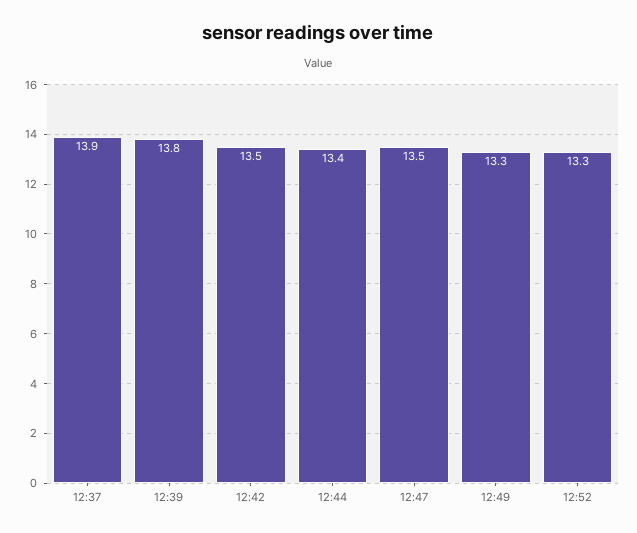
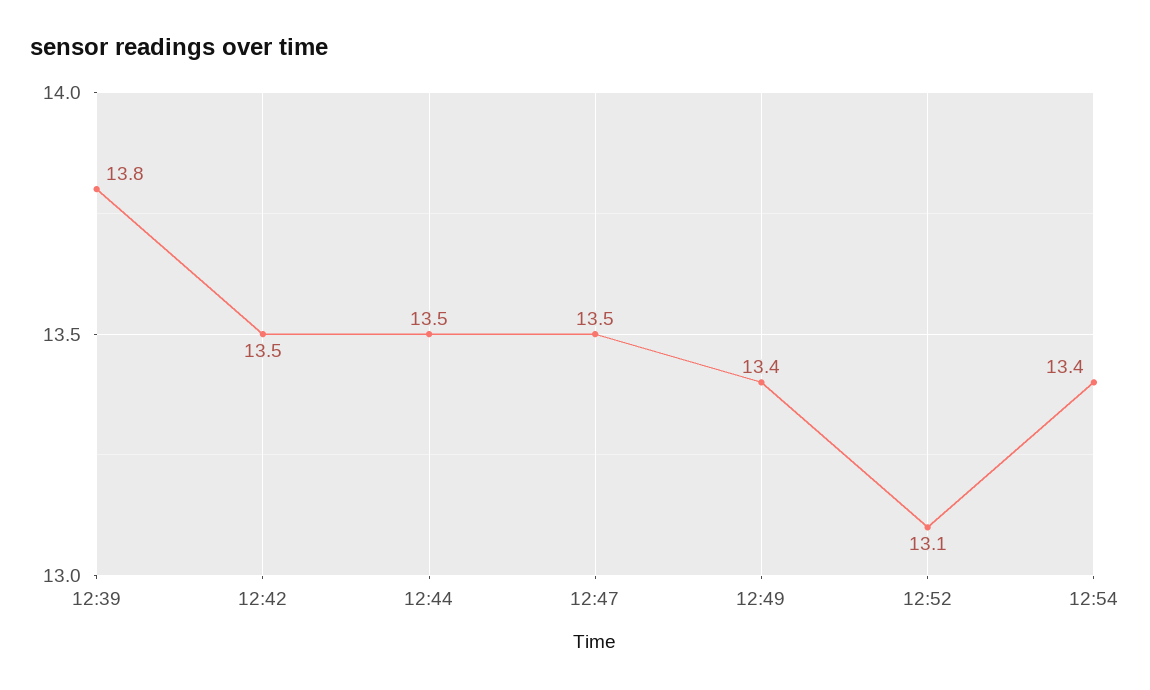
12:37: 13.9 -> none
12:44: 13.4 -> 13.5
12:49: 13.3 -> 13.4
12:52: 13.3 -> 13.1
12:54: none -> 13.4

